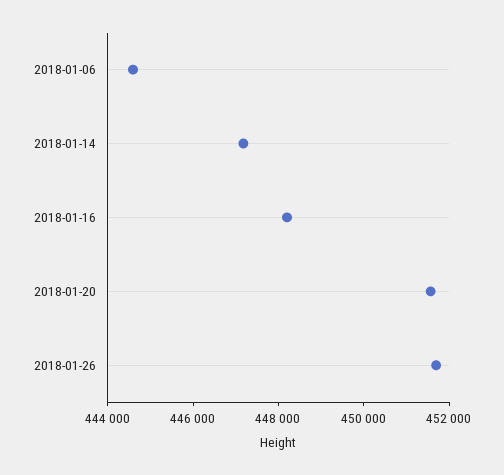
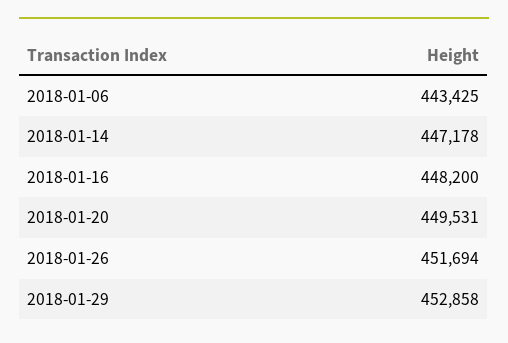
2018-01-06: 444500 -> 443425
2018-01-20: 451500 -> 449531
2018-01-29: none -> 452858

